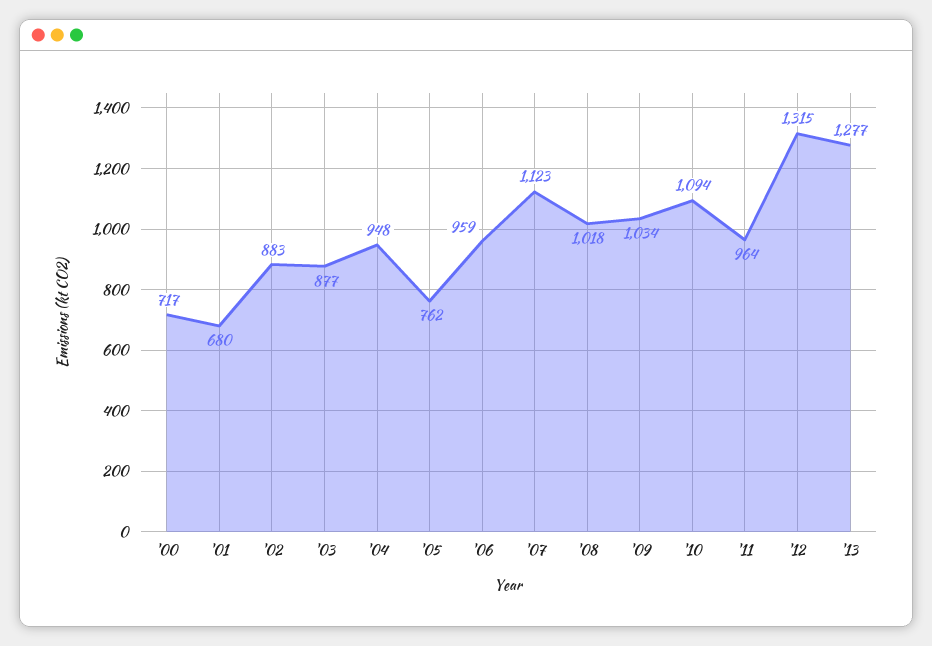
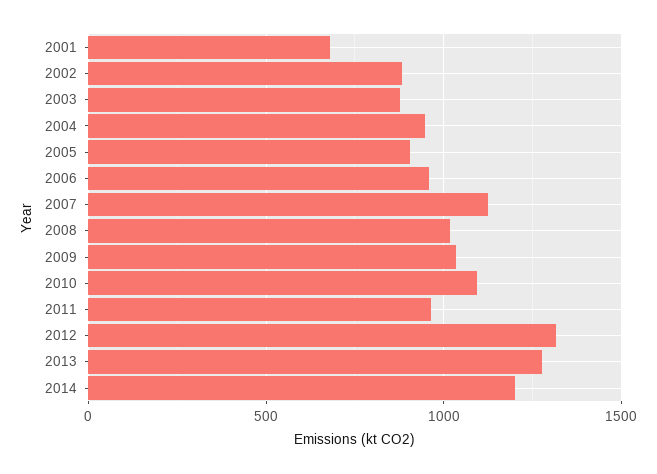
'00: 717 -> none
'05: 762 -> 900
2014: none -> 1200

